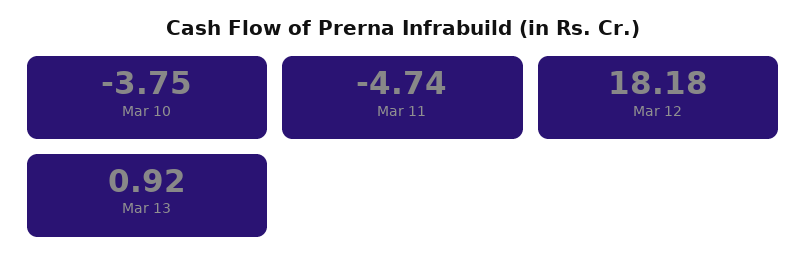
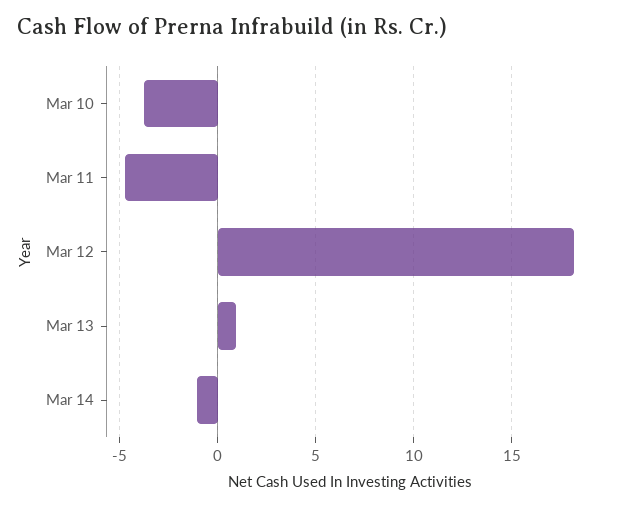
Mar 14: none -> -1

